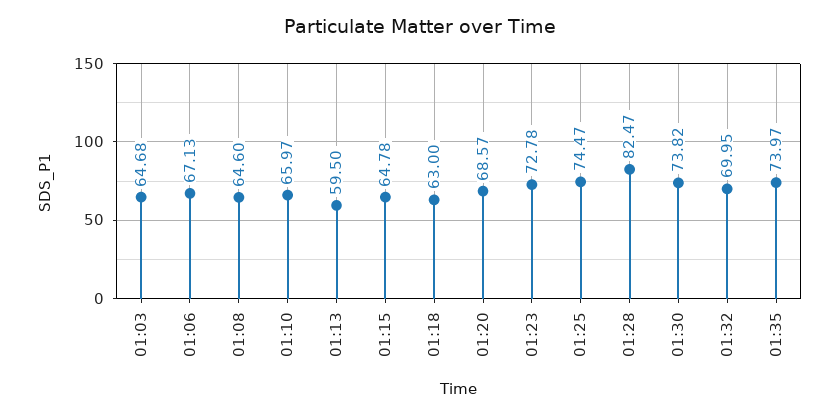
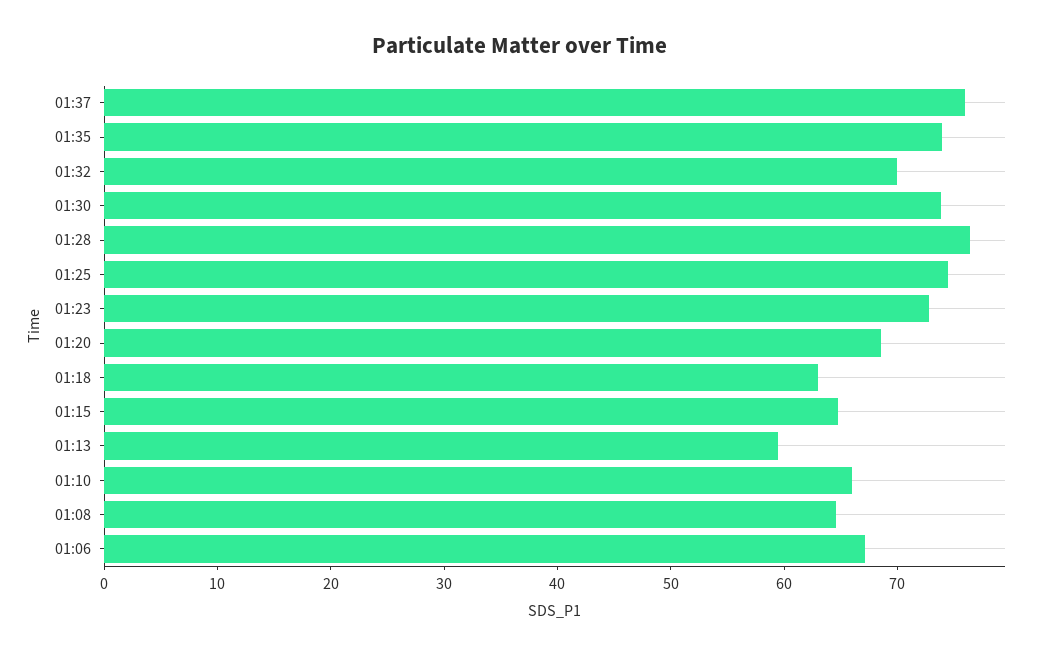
01:03: 64.68 -> none
01:28: 82.47 -> 76
01:37: none -> 76

